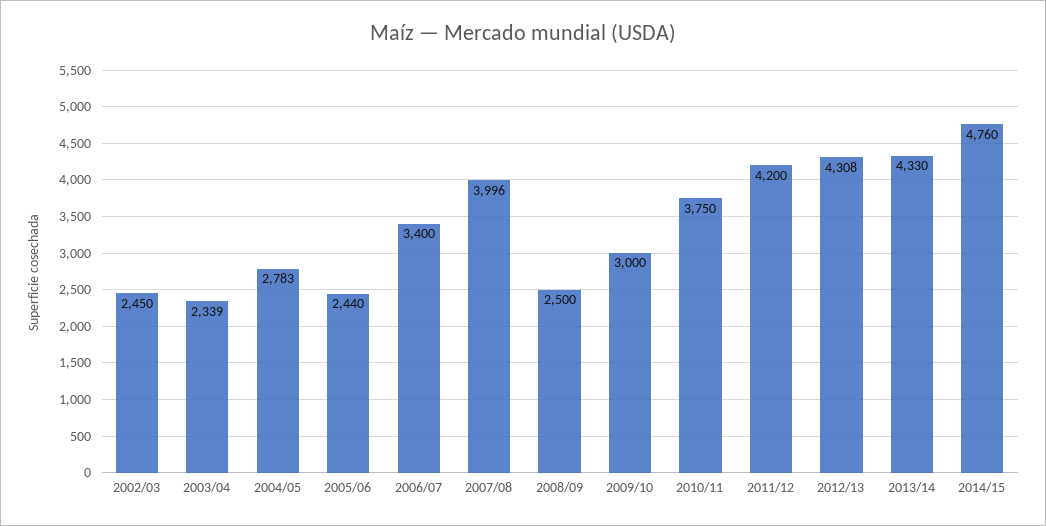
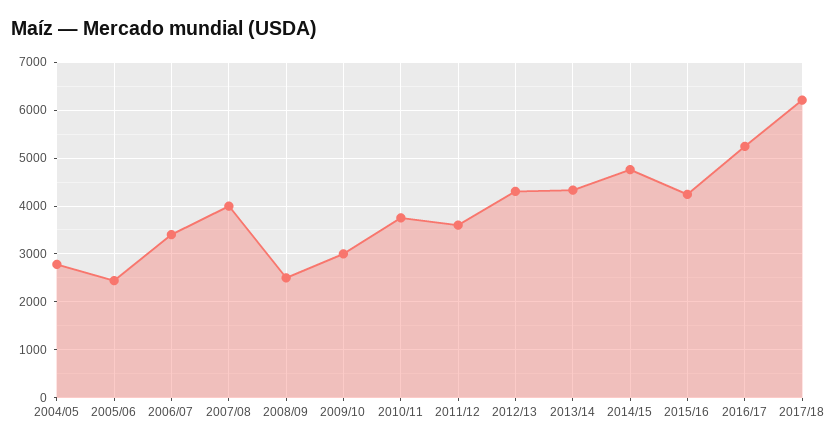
2002/03: 2450 -> none
2003/04: 2339 -> none
2011/12: 4200 -> 3600
2015/16: none -> 4200
2016/17: none -> 5200
2017/18: none -> 6200

